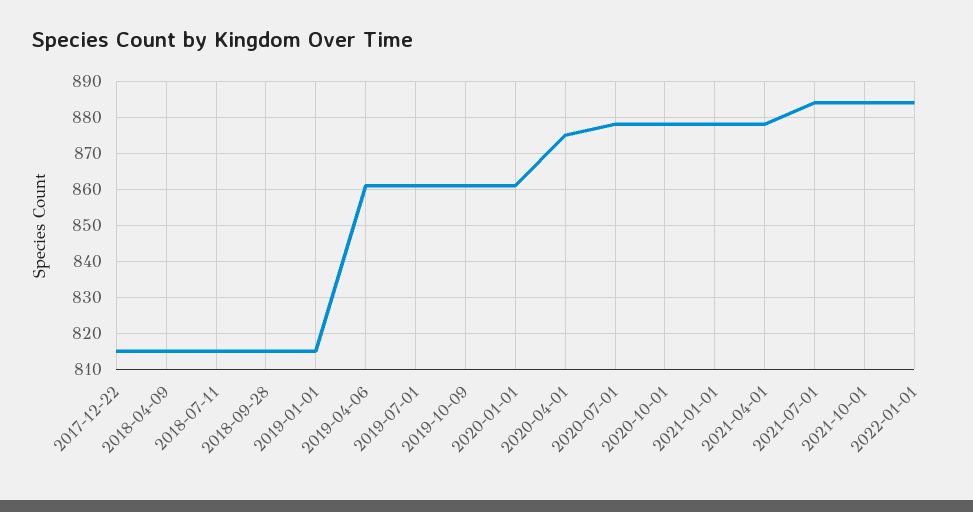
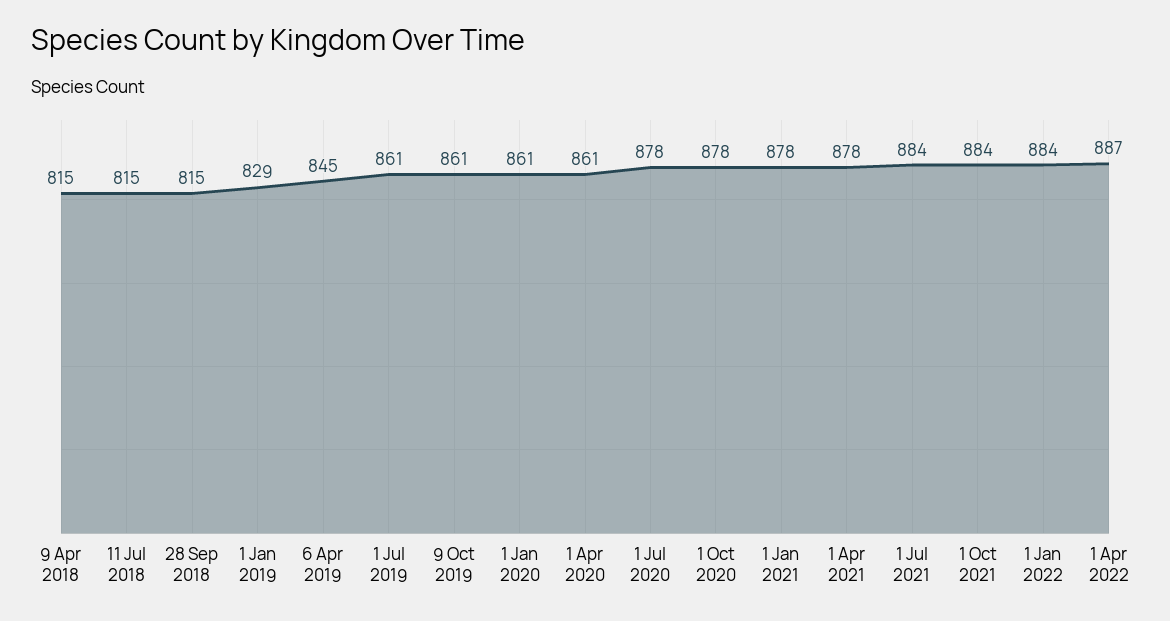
2017-12-22: 815 -> none
2019-01-01: 815 -> 829
2019-04-06: 860 -> 845
2020-04-01: 875 -> 861
1 Apr 2022: none -> 887

